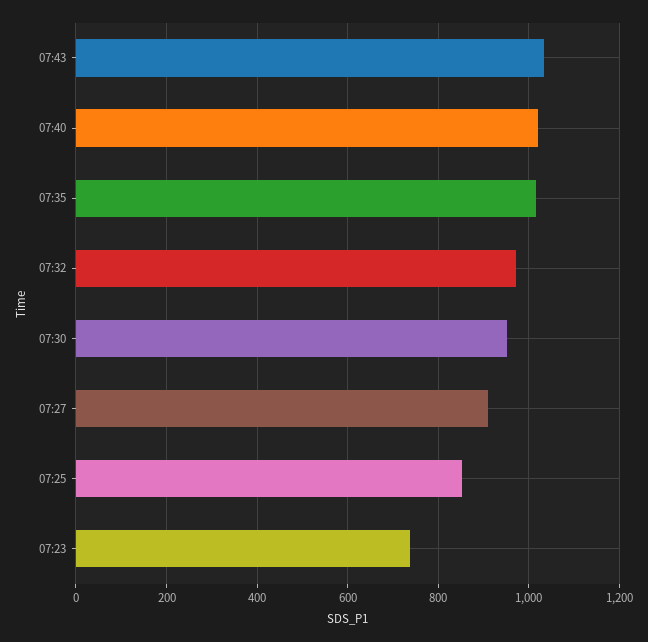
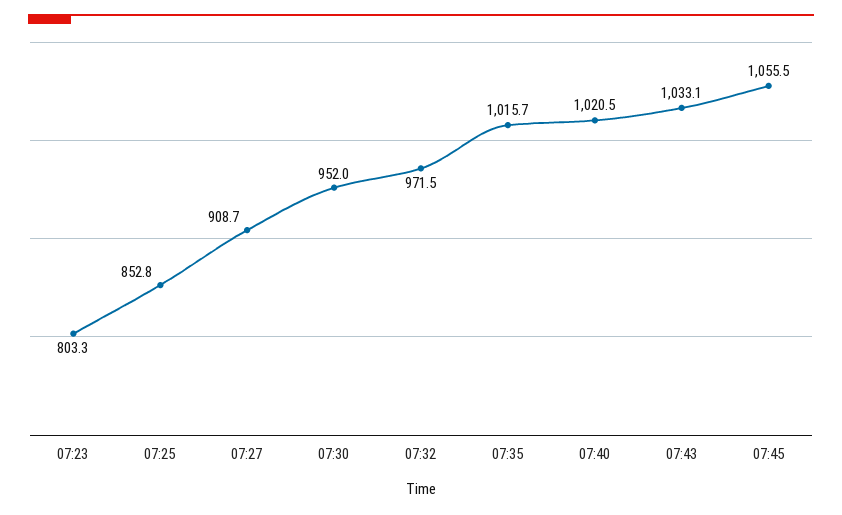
07:23: 740 -> 803.3
07:45: none -> 1055.5

